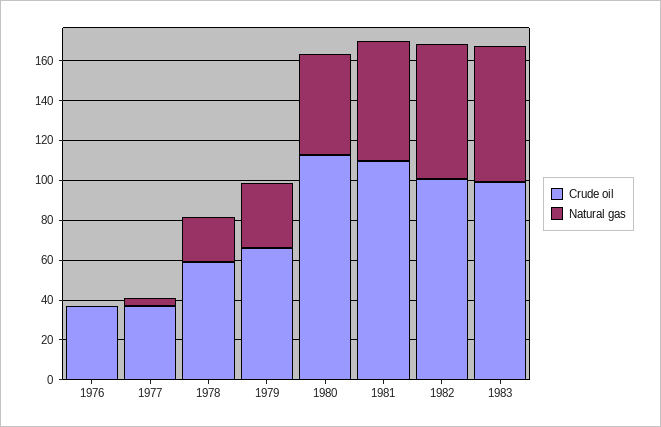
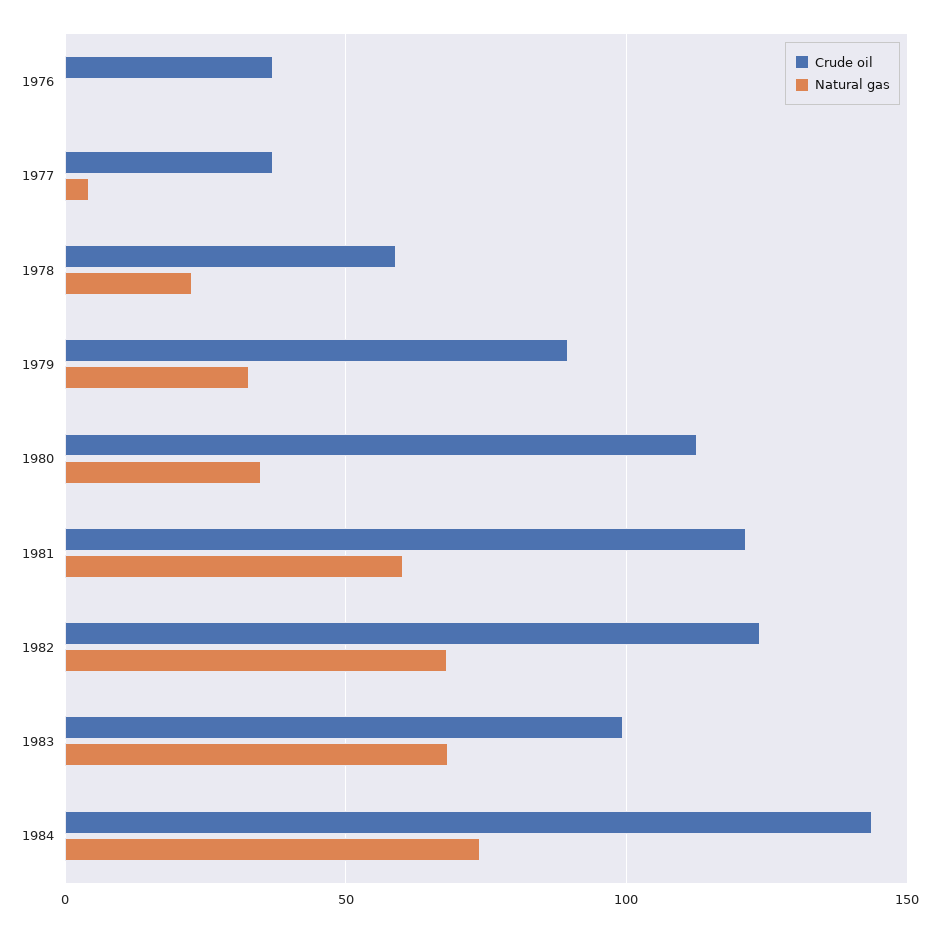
Crude oil, 1979: 65 -> 90
Natural gas, 1980: 50 -> 35
Crude oil, 1981: 110 -> 120
Crude oil, 1982: 100 -> 125
Crude oil, 1984: none -> 145
Natural gas, 1984: none -> 75

